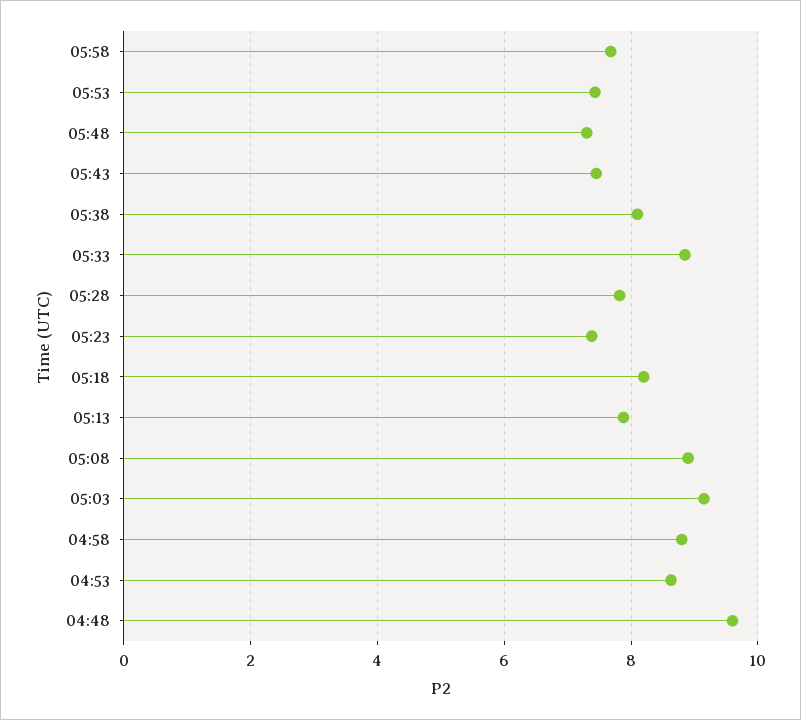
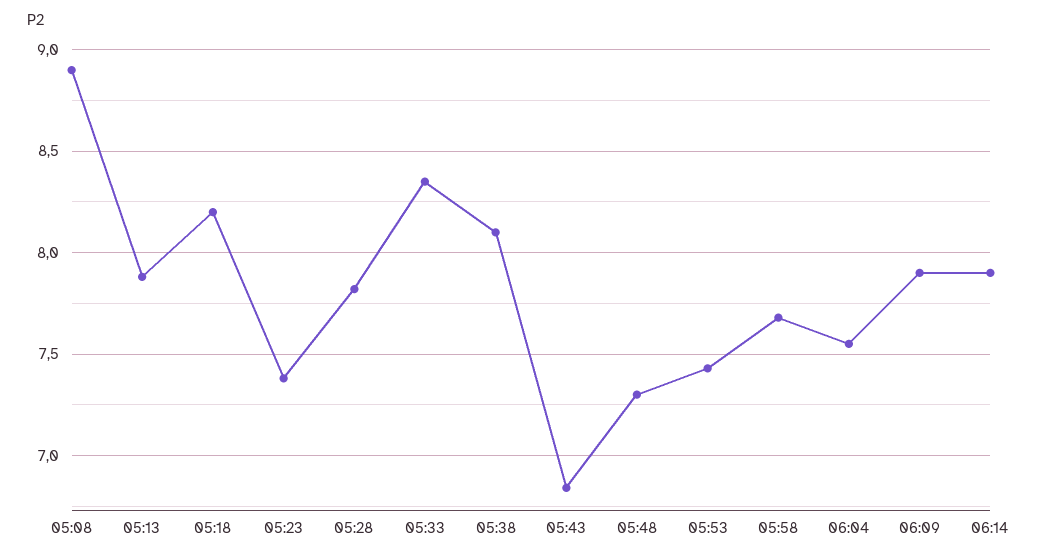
05:43: 7.4 -> 6.85
05:33: 8.8 -> 8.35
05:03: 9.2 -> none
04:58: 8.8 -> none
04:53: 8.6 -> none
04:48: 9.6 -> none
06:04: none -> 7.55
06:09: none -> 7.9
06:14: none -> 7.9

